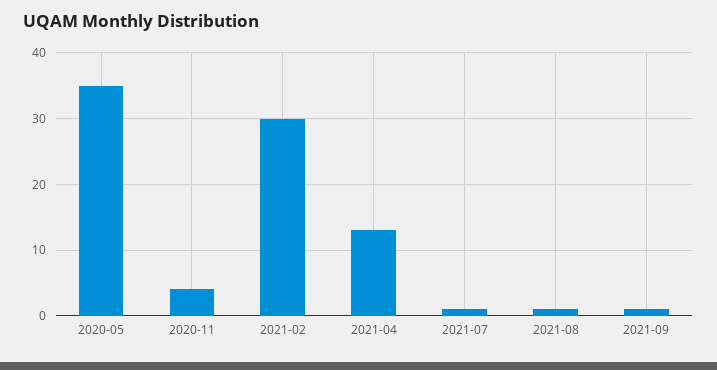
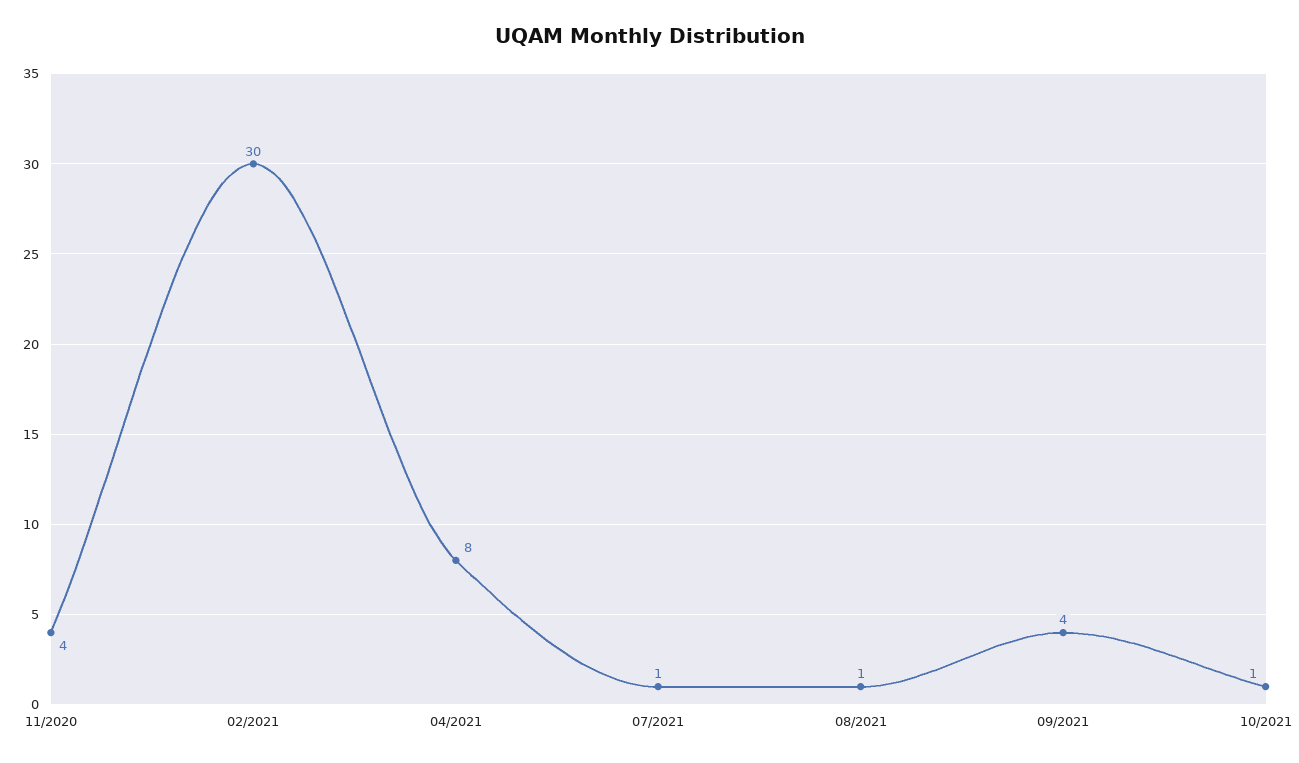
2020-05: 35 -> none
2021-04: 13 -> 8
2021-09: 1 -> 4
10/2021: none -> 1

